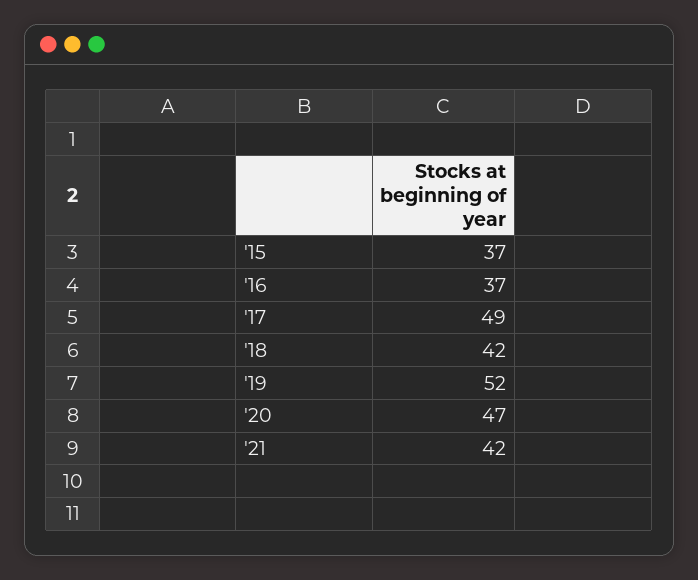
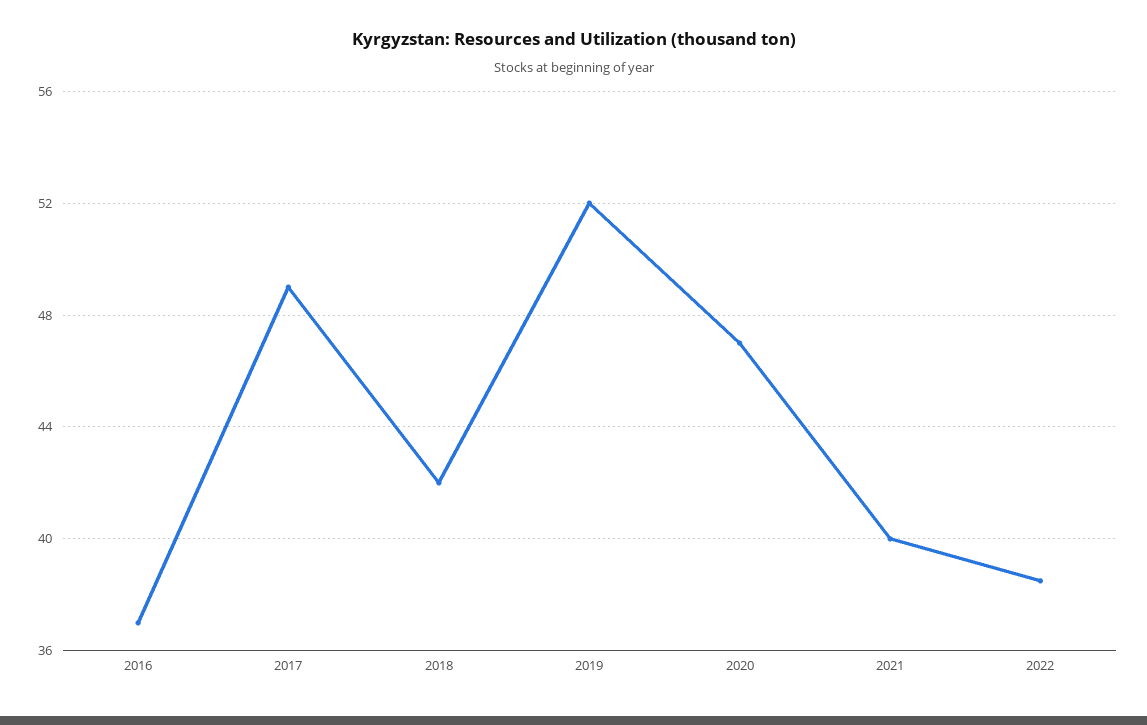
'15: 37 -> none
'21: 42 -> 40
2022: none -> 38.5

